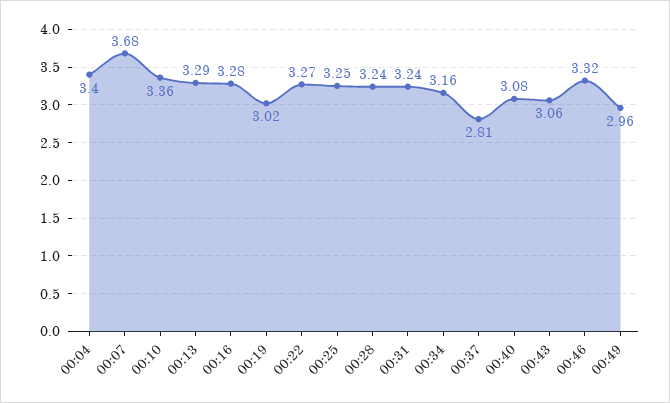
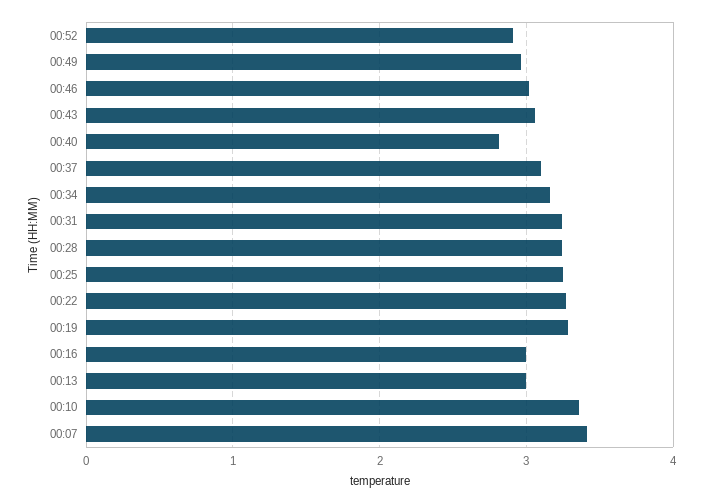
00:04: 3.4 -> none
00:07: 3.68 -> 3.4
00:13: 3.29 -> 3
00:16: 3.28 -> 3
00:19: 3.02 -> 3.3
00:37: 2.81 -> 3.1
00:40: 3.08 -> 2.8
00:46: 3.32 -> 3
00:52: none -> 2.9

